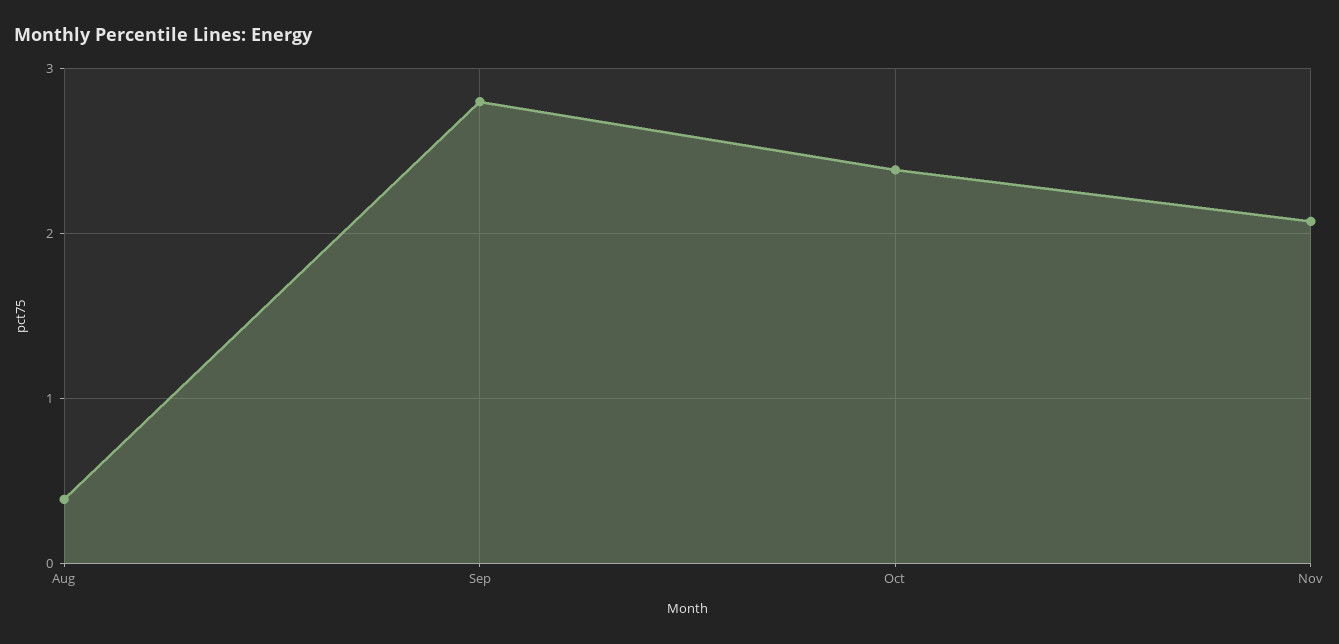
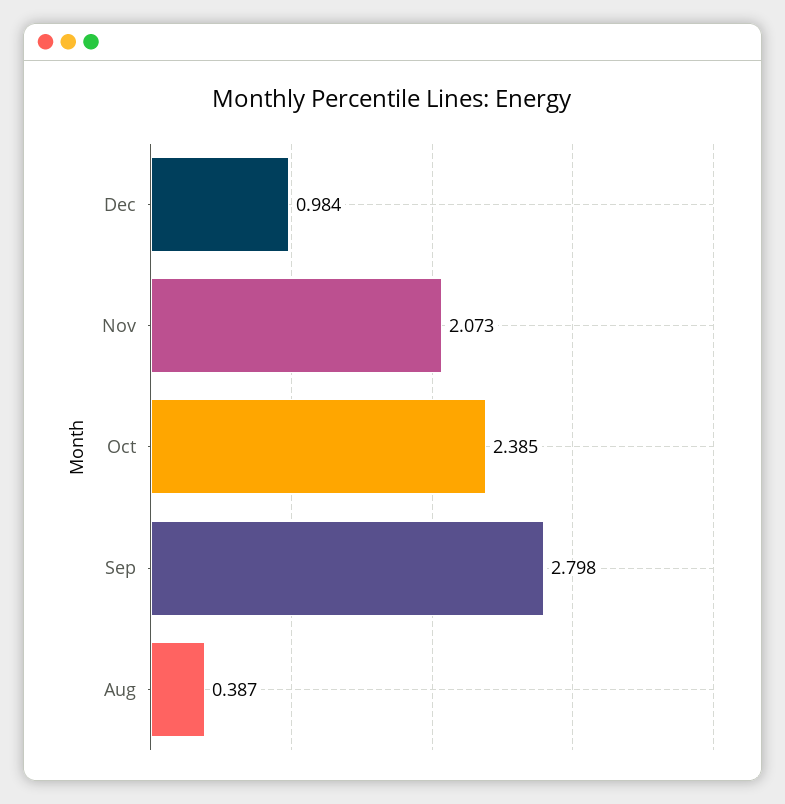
Dec: none -> 0.984

